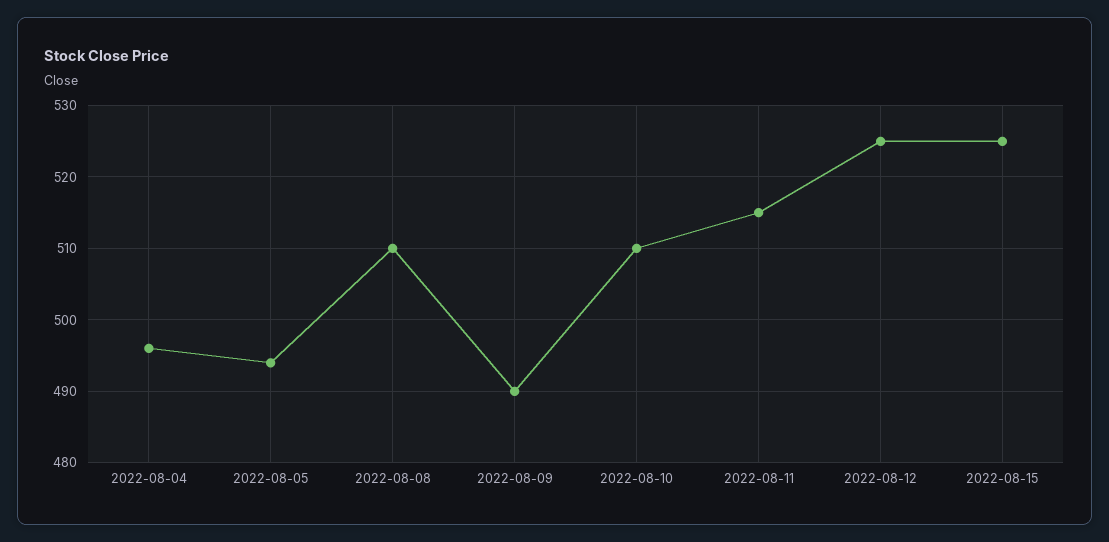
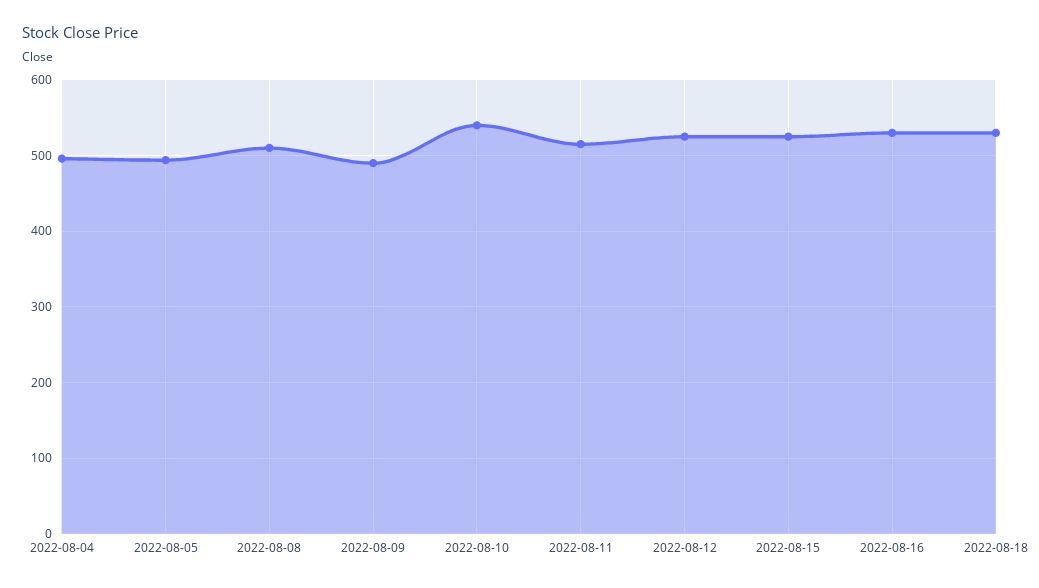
2022-08-10: 510 -> 540
2022-08-16: none -> 530
2022-08-18: none -> 530

